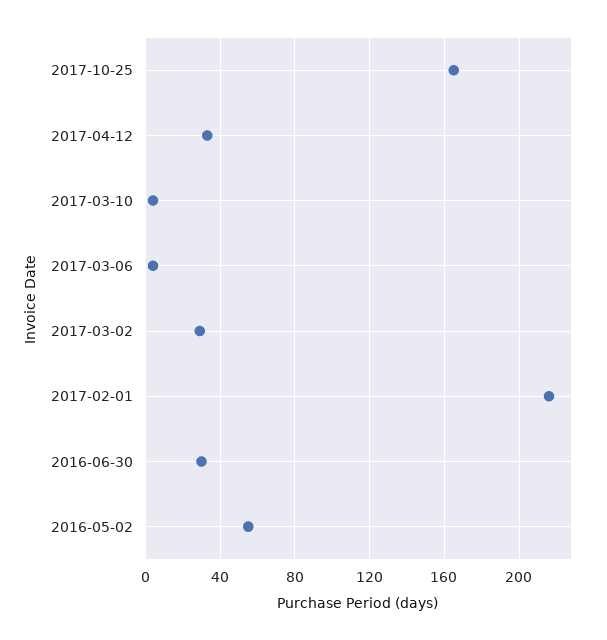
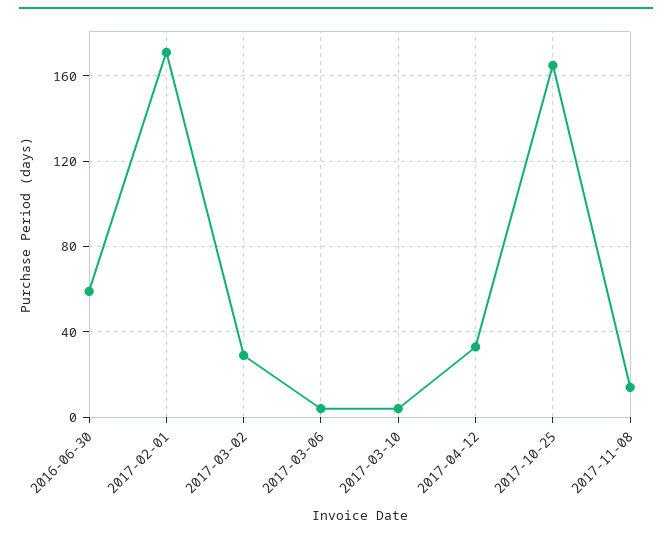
2017-02-01: 215 -> 170
2016-06-30: 30 -> 60
2016-05-02: 55 -> none
2017-11-08: none -> 15

